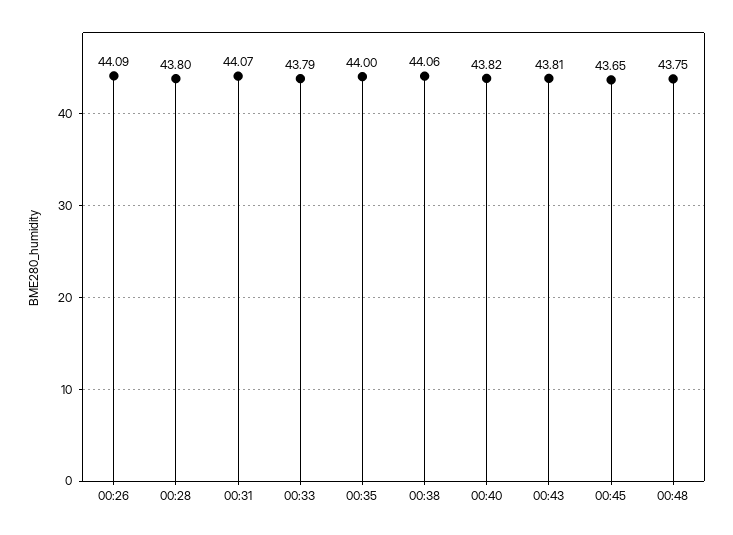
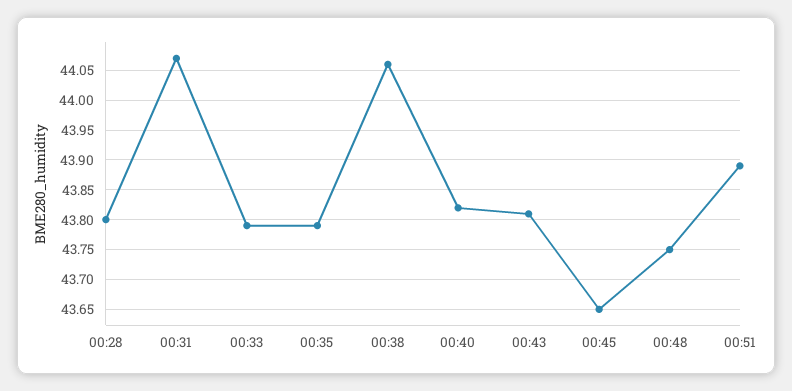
00:26: 44.09 -> none
00:35: 44 -> 43.8
00:51: none -> 43.9

